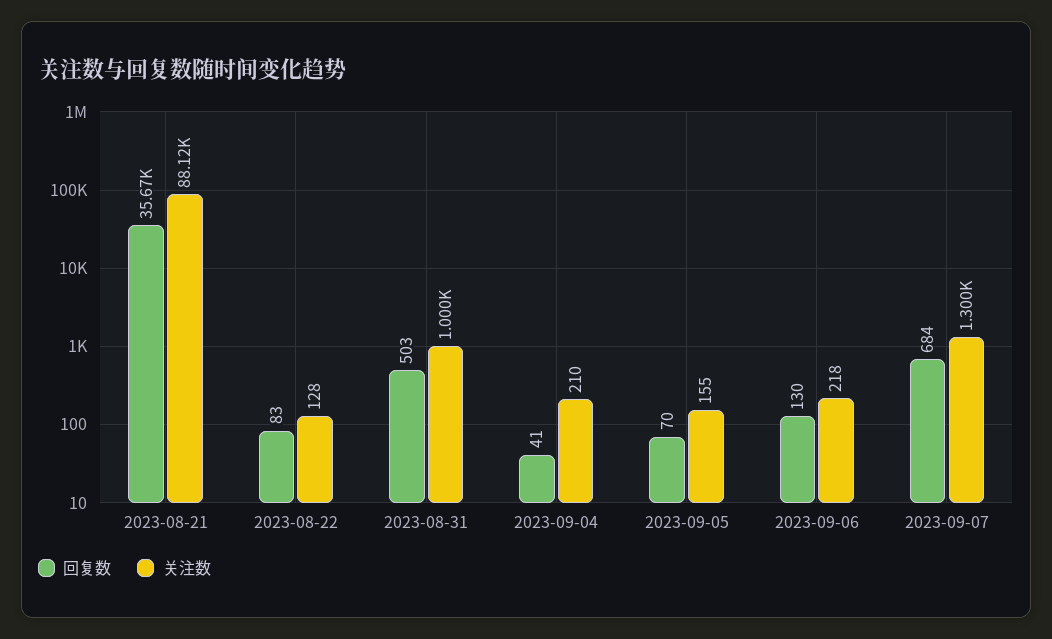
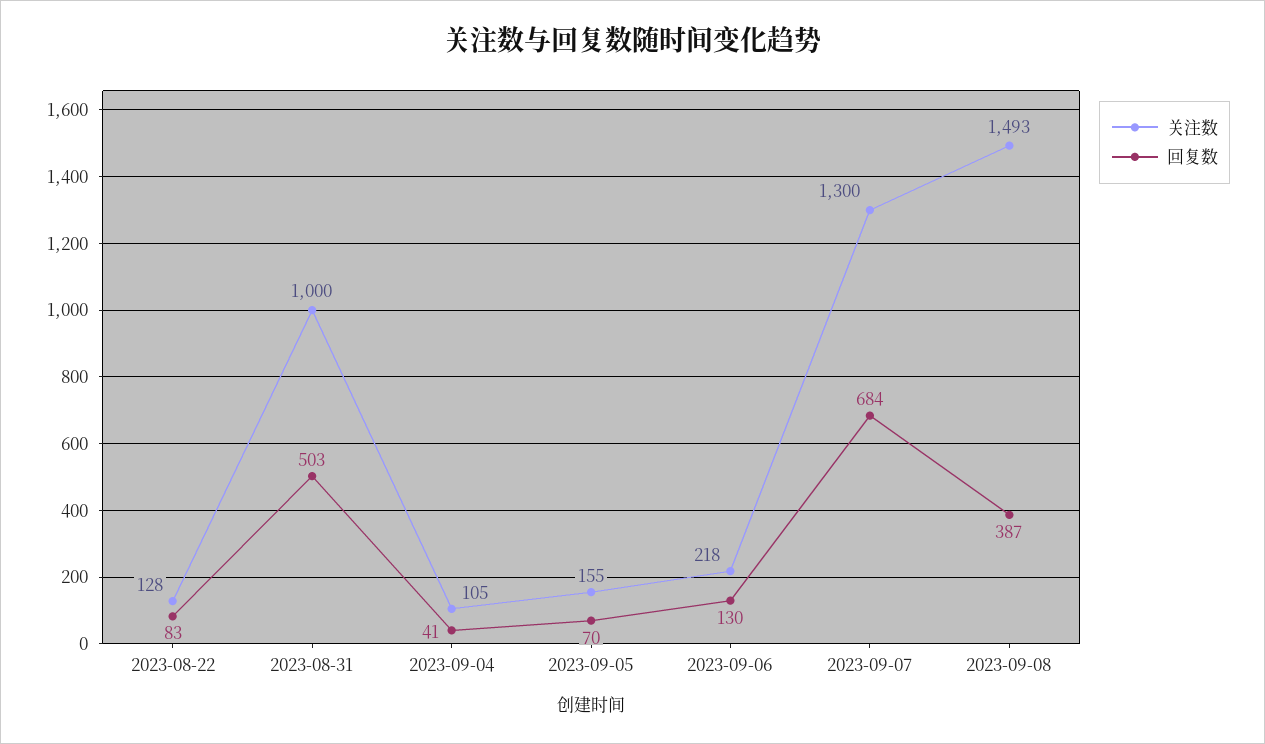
回复数, 2023-08-21: 35670 -> none
关注数, 2023-08-21: 88120 -> none
关注数, 2023-09-04: 210 -> 105
关注数, 2023-09-08: none -> 1493
回复数, 2023-09-08: none -> 387

